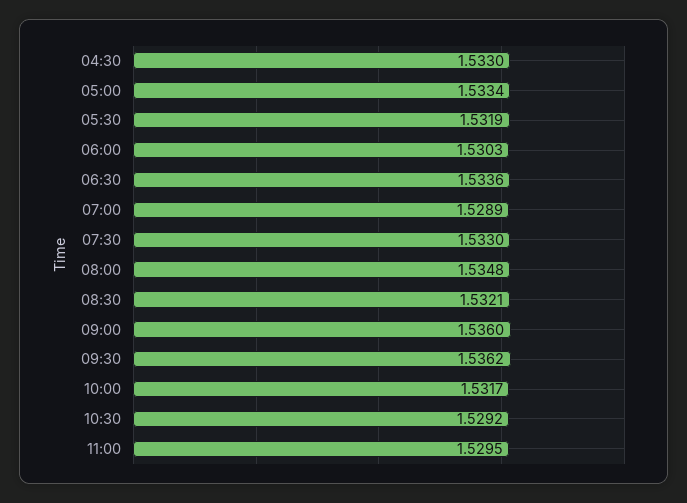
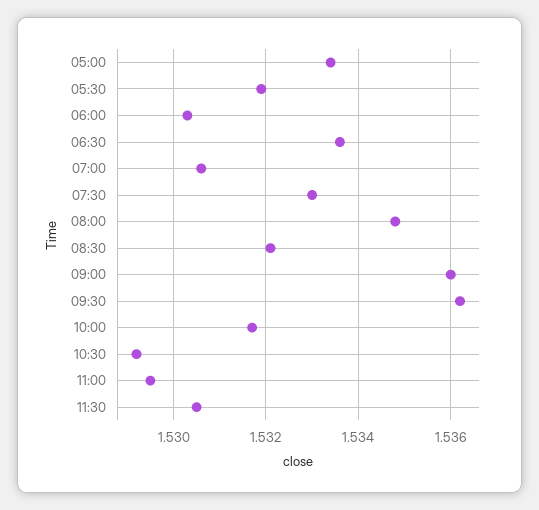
04:30: 1.533 -> none
07:00: 1.5289 -> 1.5305
11:30: none -> 1.5305

